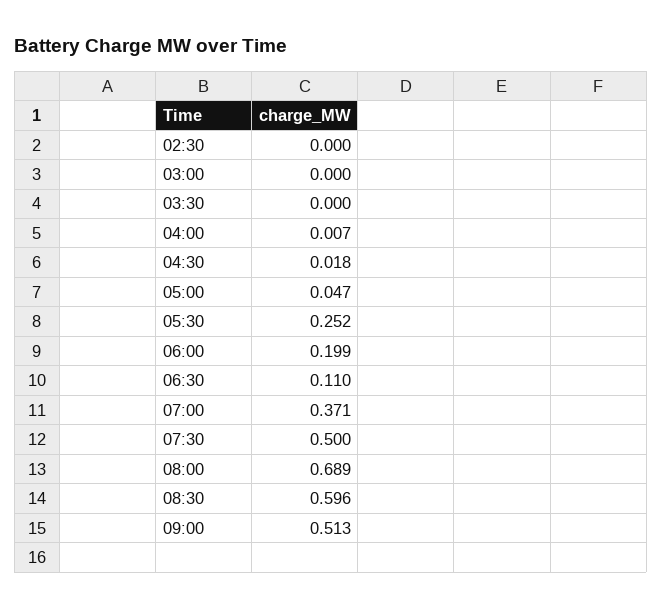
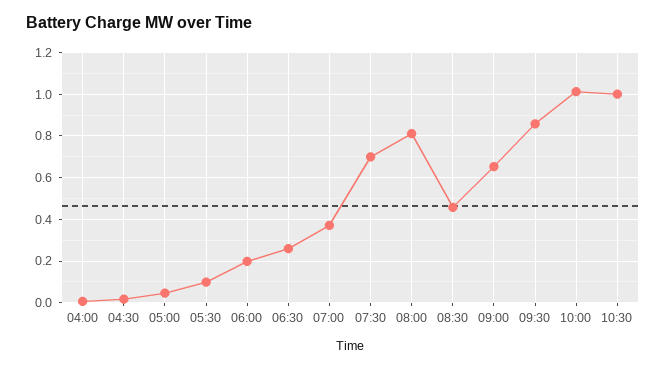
02:30: 0 -> none
03:00: 0 -> none
03:30: 0 -> none
05:30: 0.252 -> 0.1
06:30: 0.11 -> 0.25
07:30: 0.5 -> 0.7
08:00: 0.689 -> 0.8
08:30: 0.596 -> 0.45
09:00: 0.513 -> 0.65
09:30: none -> 0.85
10:00: none -> 1
10:30: none -> 1

